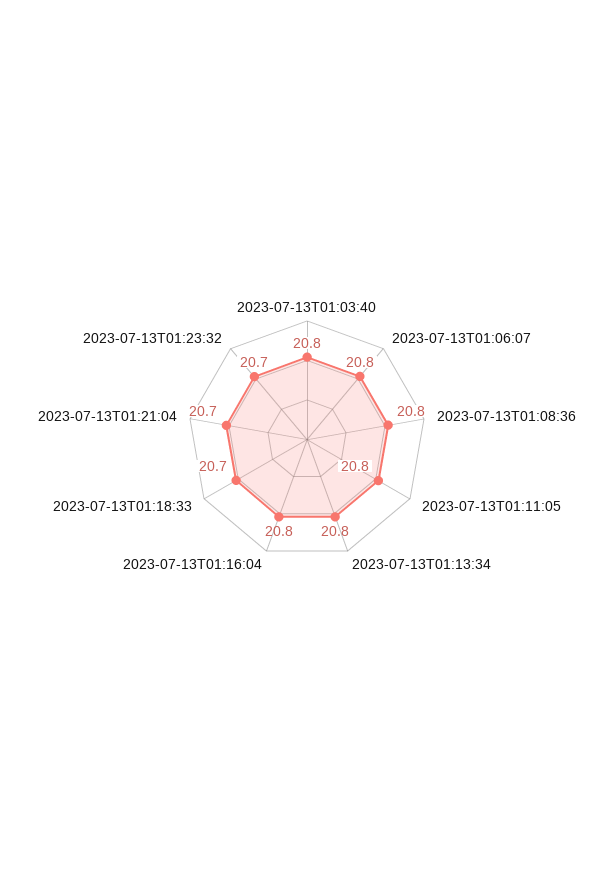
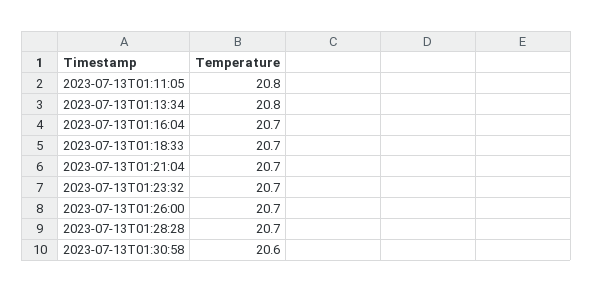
2023-07-13T01:03:40: 20.8 -> none
2023-07-13T01:06:07: 20.8 -> none
2023-07-13T01:08:36: 20.8 -> none
2023-07-13T01:16:04: 20.8 -> 20.7
2023-07-13T01:26:00: none -> 20.7
2023-07-13T01:28:28: none -> 20.7
2023-07-13T01:30:58: none -> 20.6

